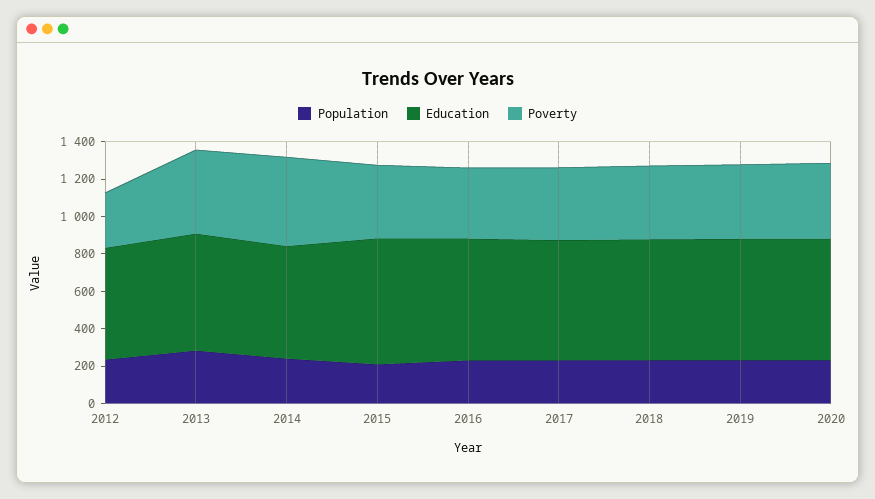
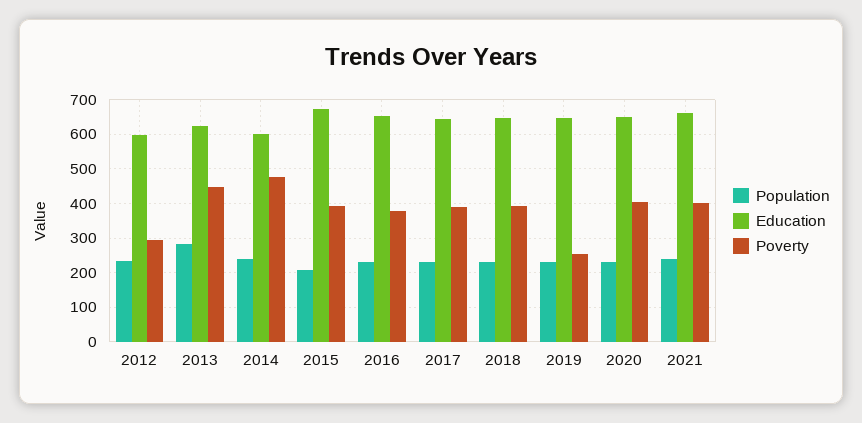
Poverty, 2019: 400 -> 260
Population, 2021: none -> 240
Education, 2021: none -> 660
Poverty, 2021: none -> 400

